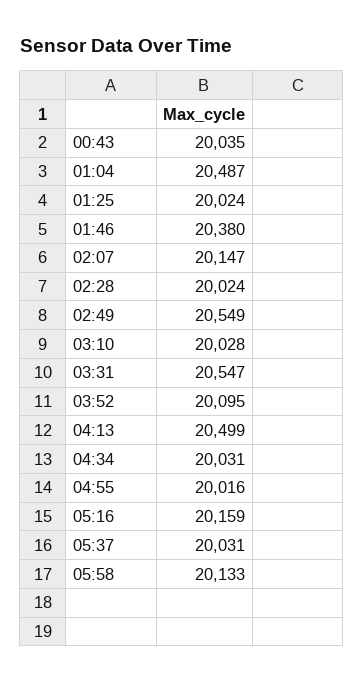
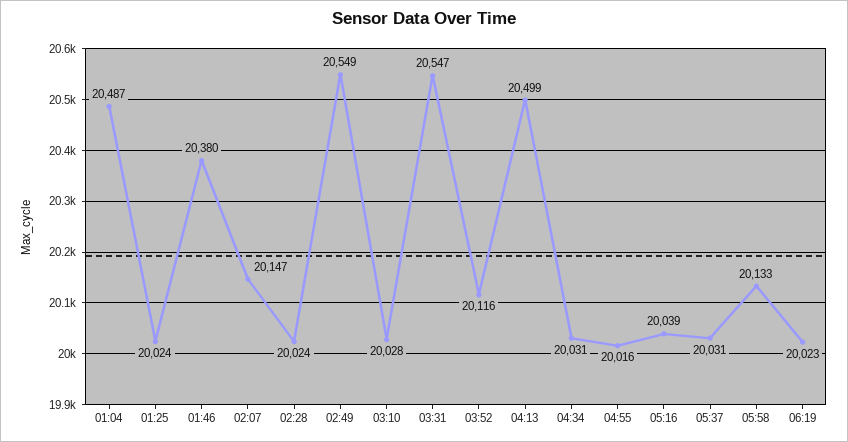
00:43: 20035 -> none
03:52: 20095 -> 20116
05:16: 20159 -> 20039
06:19: none -> 20023

